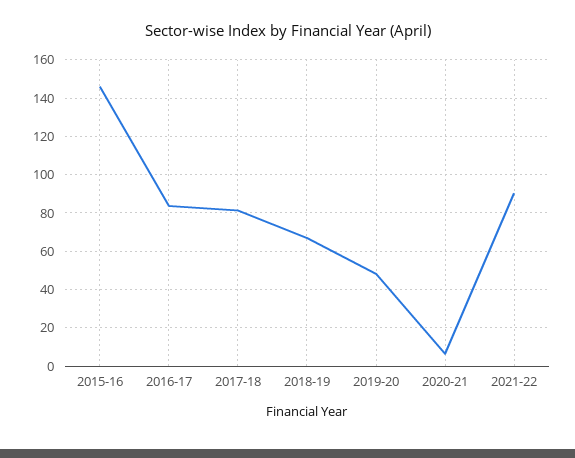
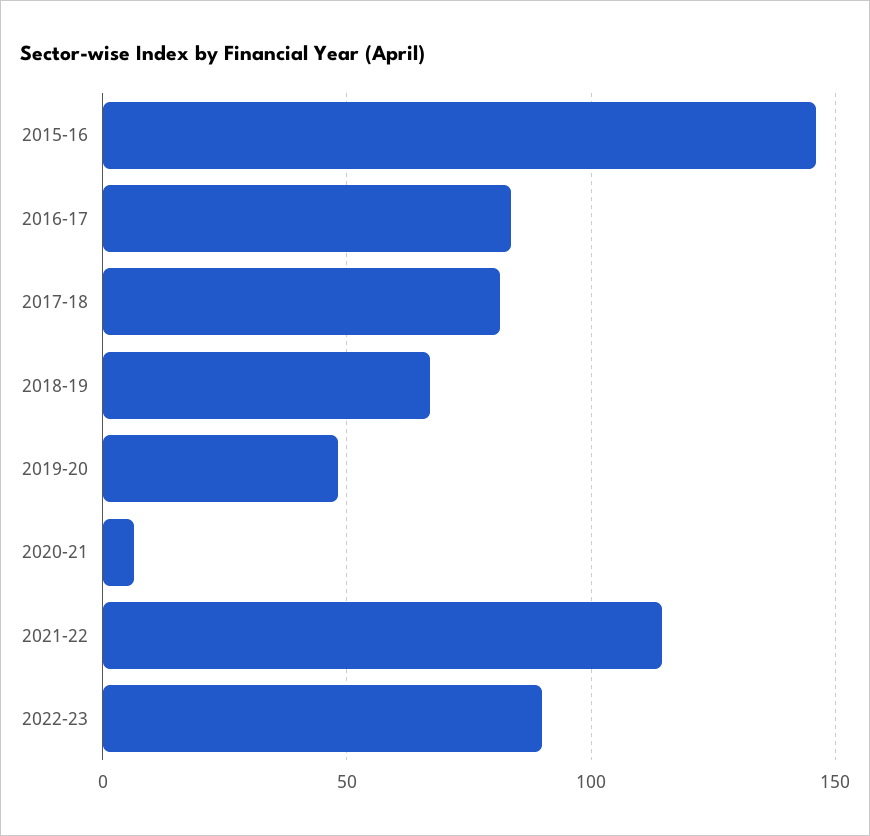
2021-22: 90 -> 115
2022-23: none -> 90

